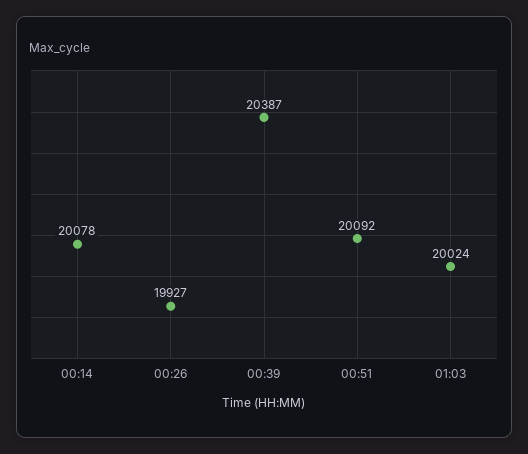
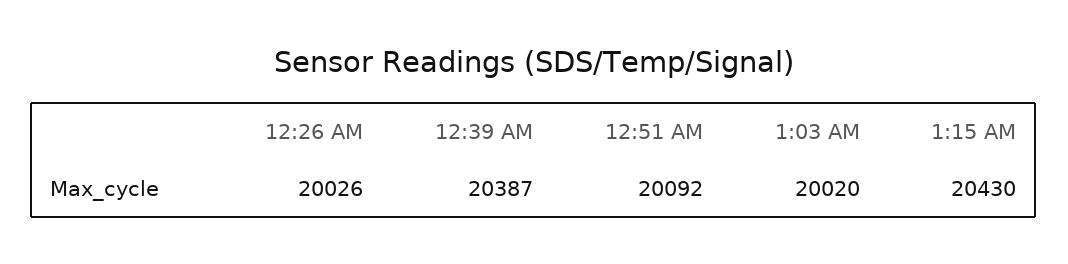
00:14: 20078 -> none
00:26: 19927 -> 20026
01:03: 20024 -> 20020
1:15 AM: none -> 20430

